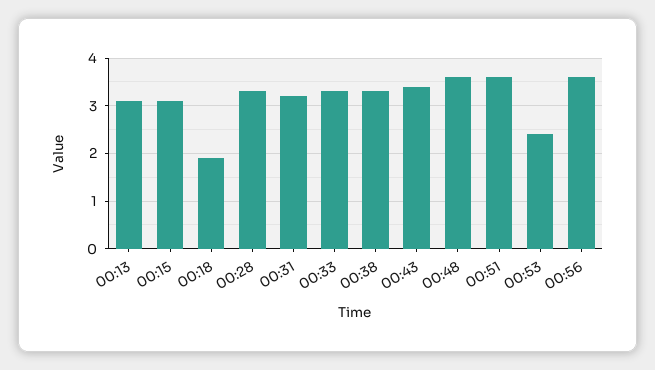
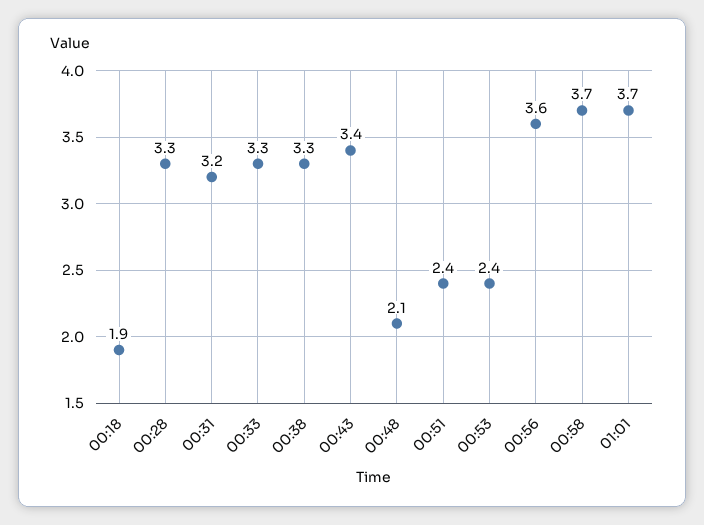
00:13: 3 -> none
00:15: 3 -> none
00:48: 3.5 -> 2.1
00:51: 3.5 -> 2.4
00:58: none -> 3.7
01:01: none -> 3.7

